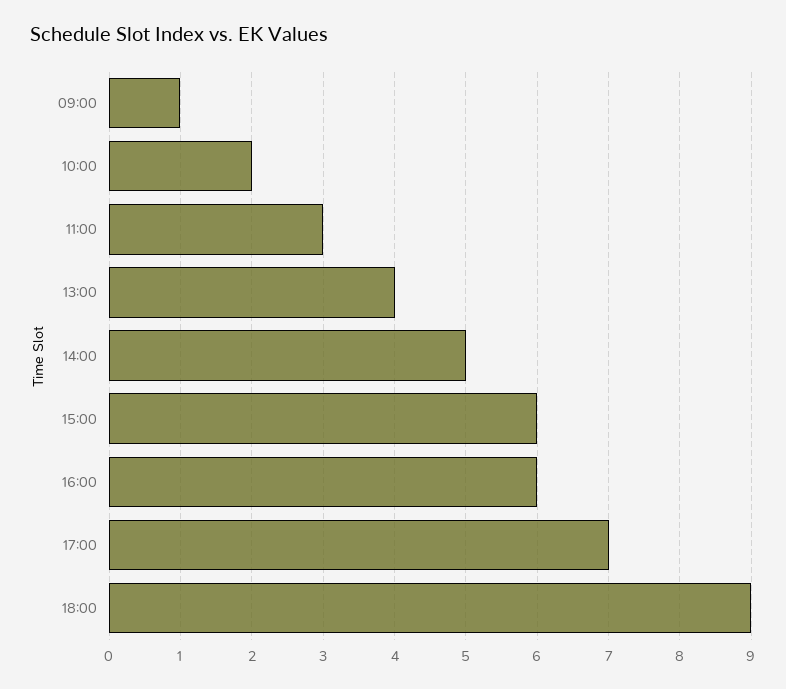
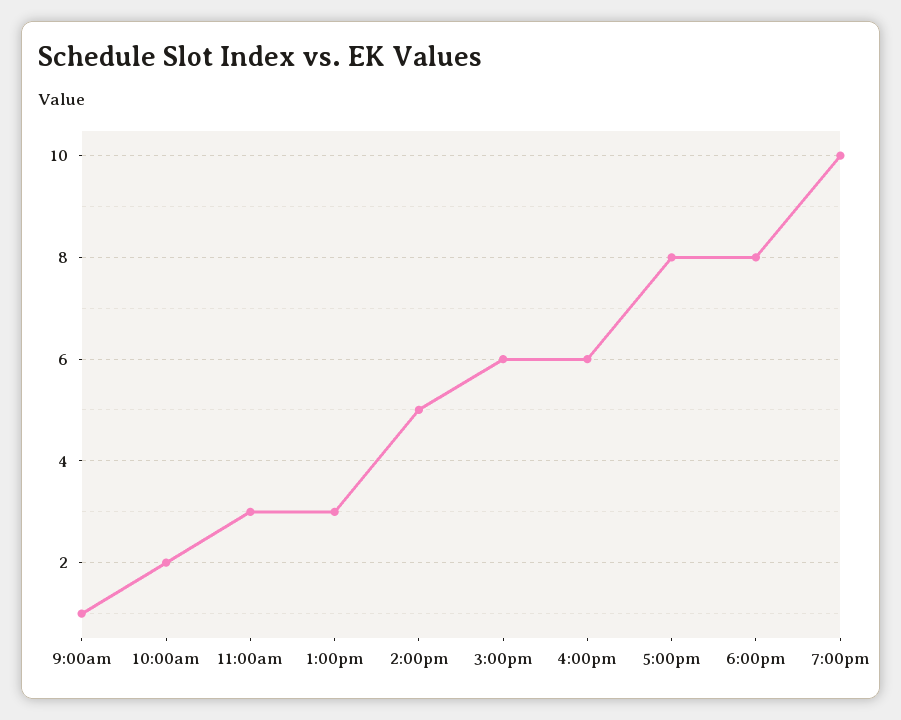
13:00: 4 -> 3
17:00: 7 -> 8
18:00: 9 -> 8
7:00pm: none -> 10

